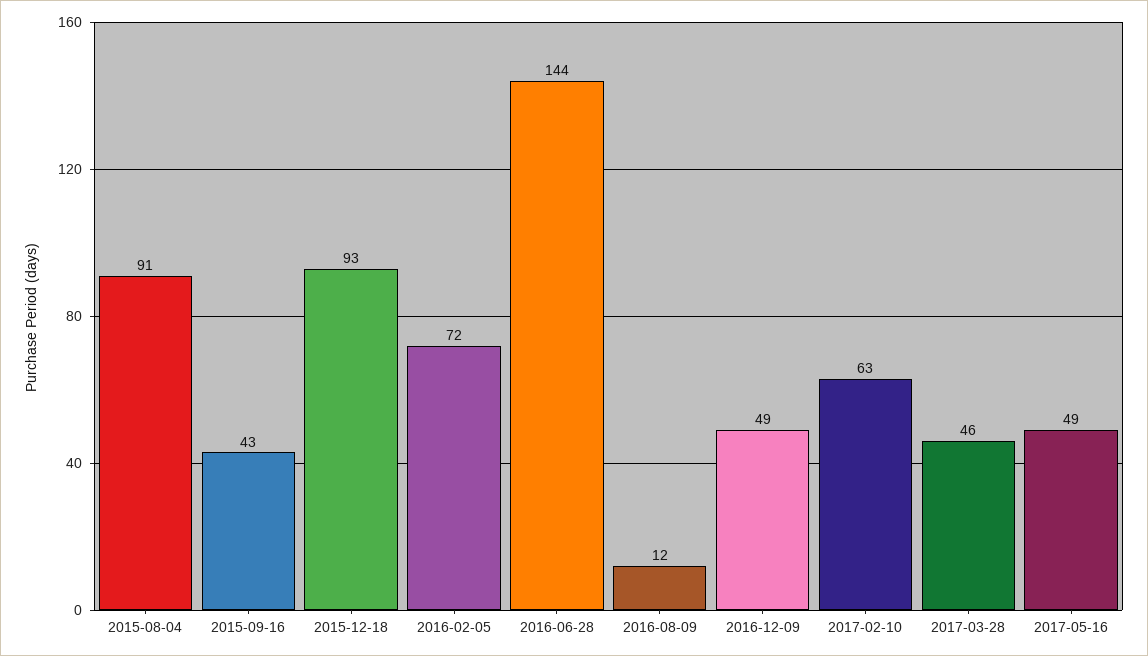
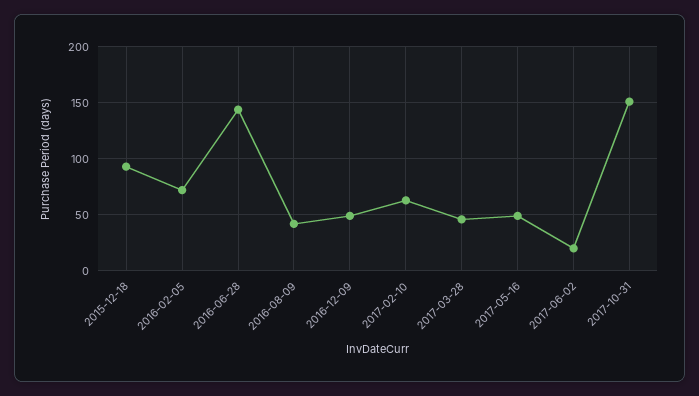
2015-08-04: 91 -> none
2015-09-16: 43 -> none
2016-08-09: 12 -> 40
2017-06-02: none -> 20
2017-10-31: none -> 150

